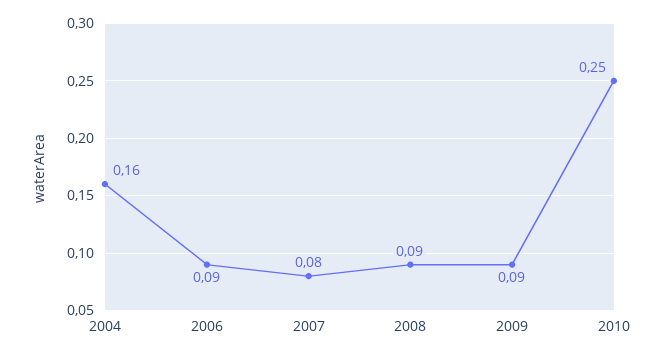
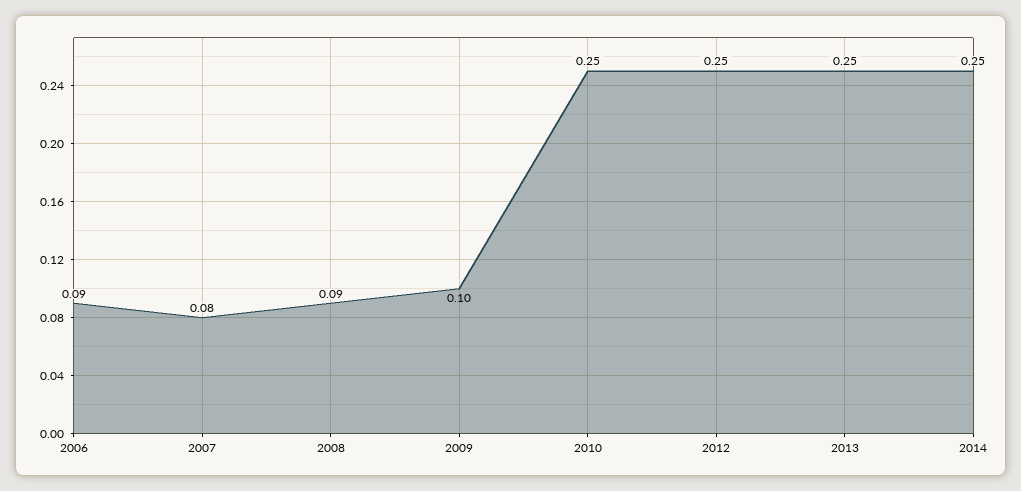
2004: 0.16 -> none
2009: 0.09 -> 0.1
2012: none -> 0.25
2013: none -> 0.25
2014: none -> 0.25

